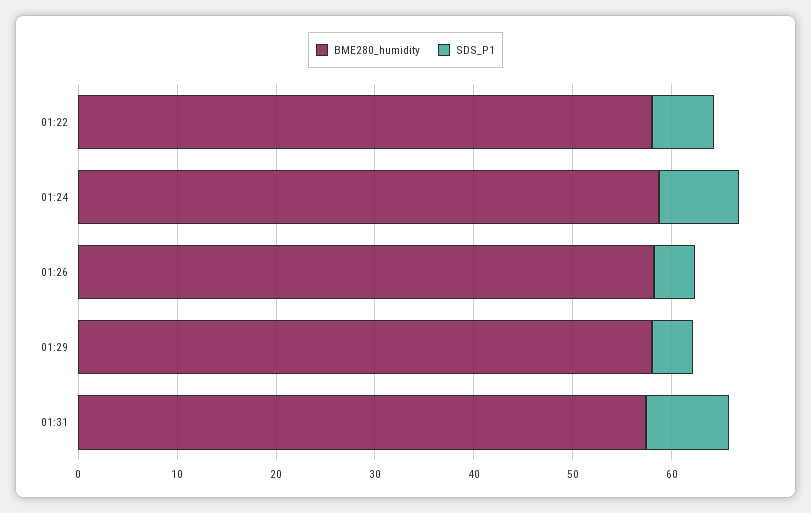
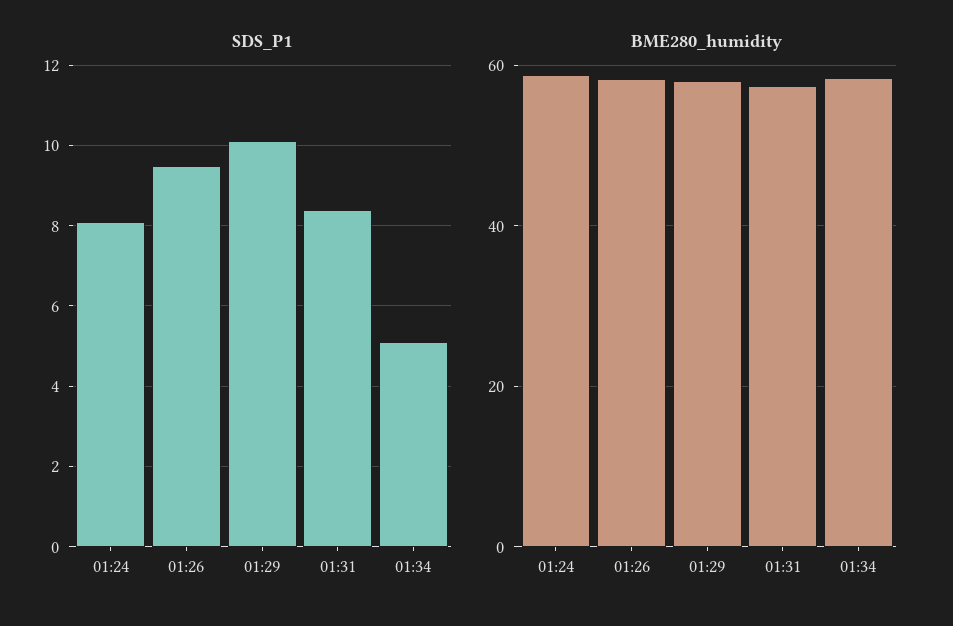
BME280_humidity, 01:22: 58 -> none
SDS_P1, 01:22: 6 -> none
SDS_P1, 01:26: 4 -> 9.5
SDS_P1, 01:29: 4 -> 10
SDS_P1, 01:34: none -> 5
BME280_humidity, 01:34: none -> 58

